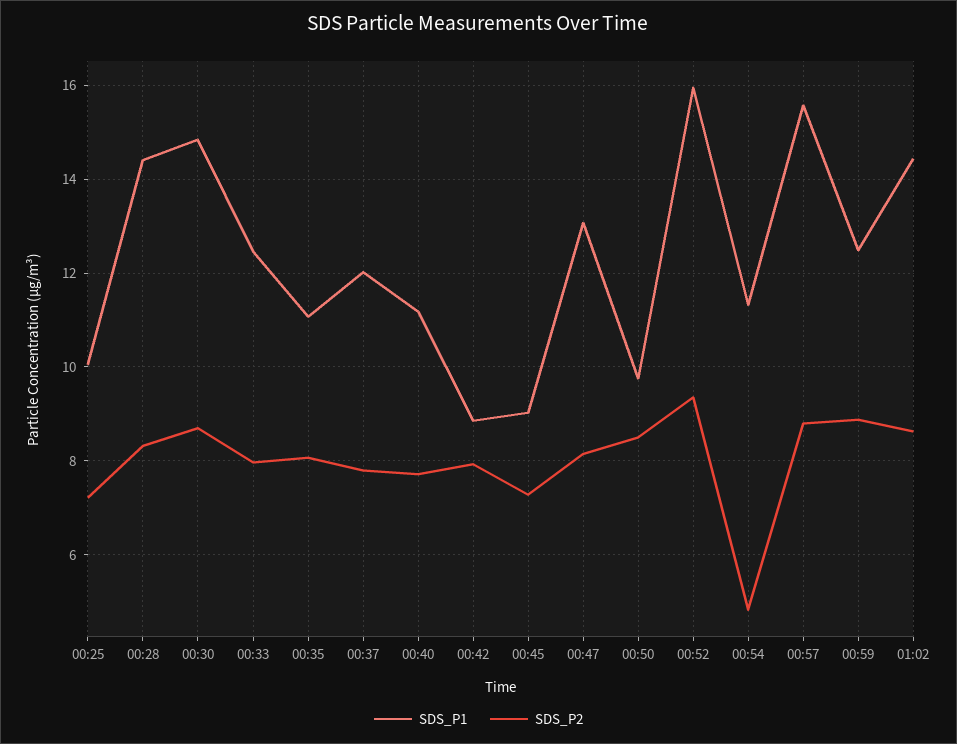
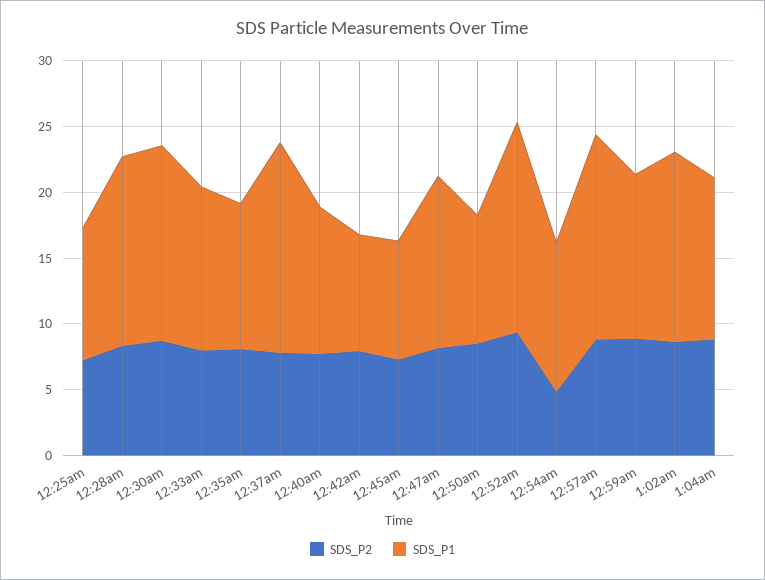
SDS_P1, 00:37: 12 -> 16
SDS_P2, 1:04am: none -> 9
SDS_P1, 1:04am: none -> 12

